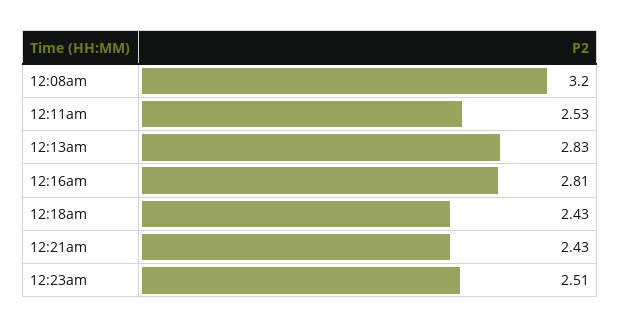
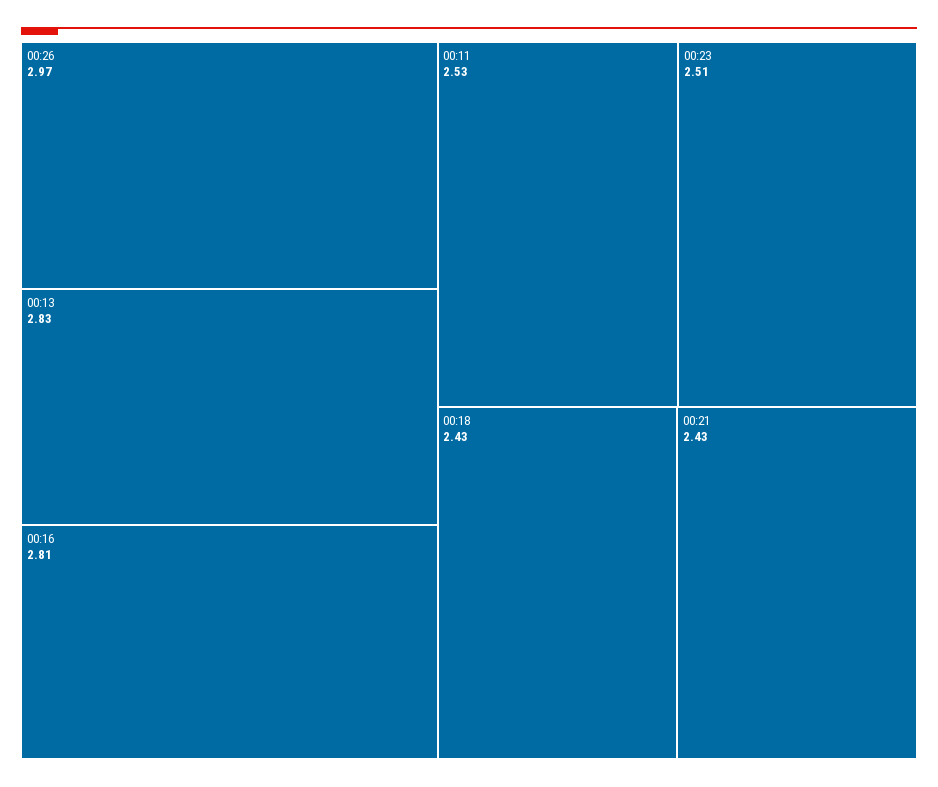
12:08am: 3.2 -> none
00:26: none -> 2.97

